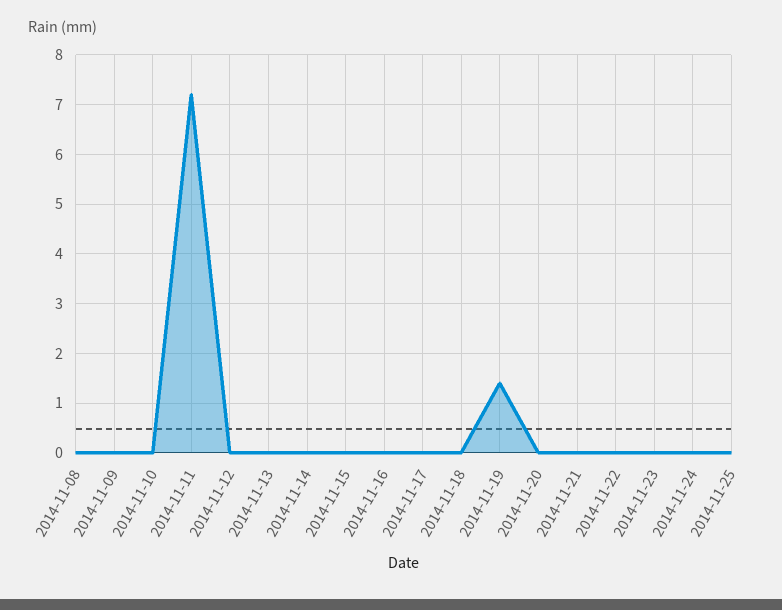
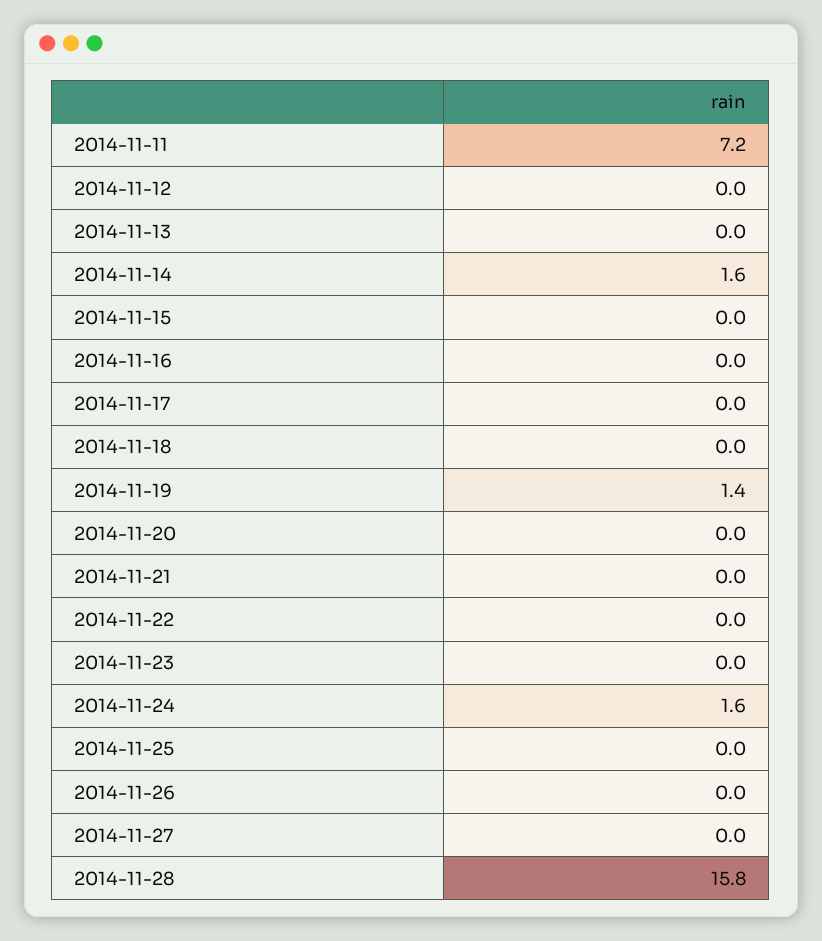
2014-11-08: 0 -> none
2014-11-09: 0 -> none
2014-11-10: 0 -> none
2014-11-14: 0 -> 1.6
2014-11-24: 0 -> 1.6
2014-11-26: none -> 0
2014-11-27: none -> 0
2014-11-28: none -> 15.8

